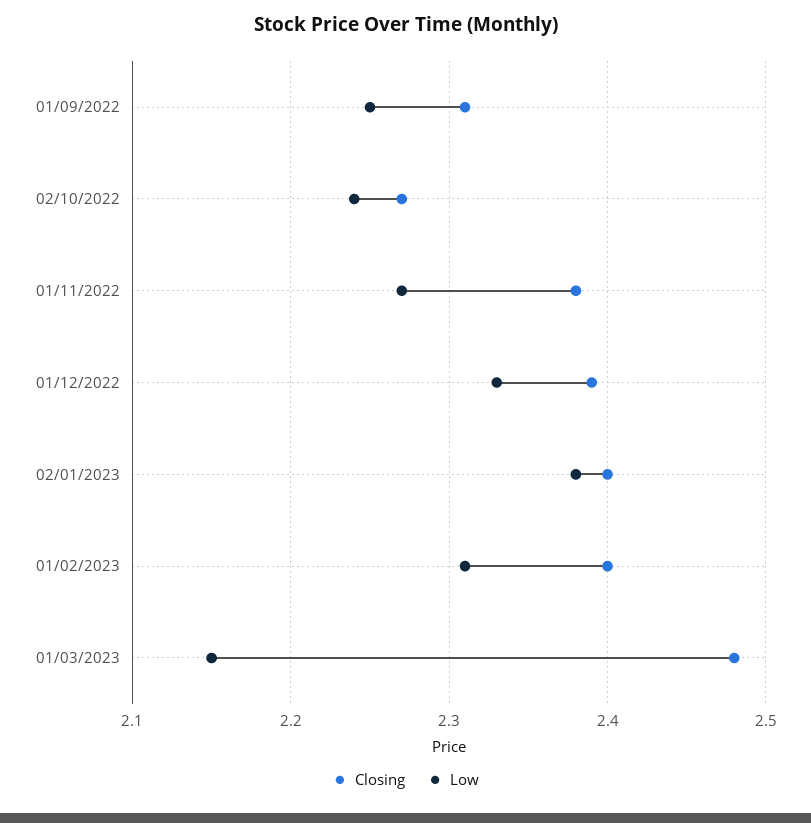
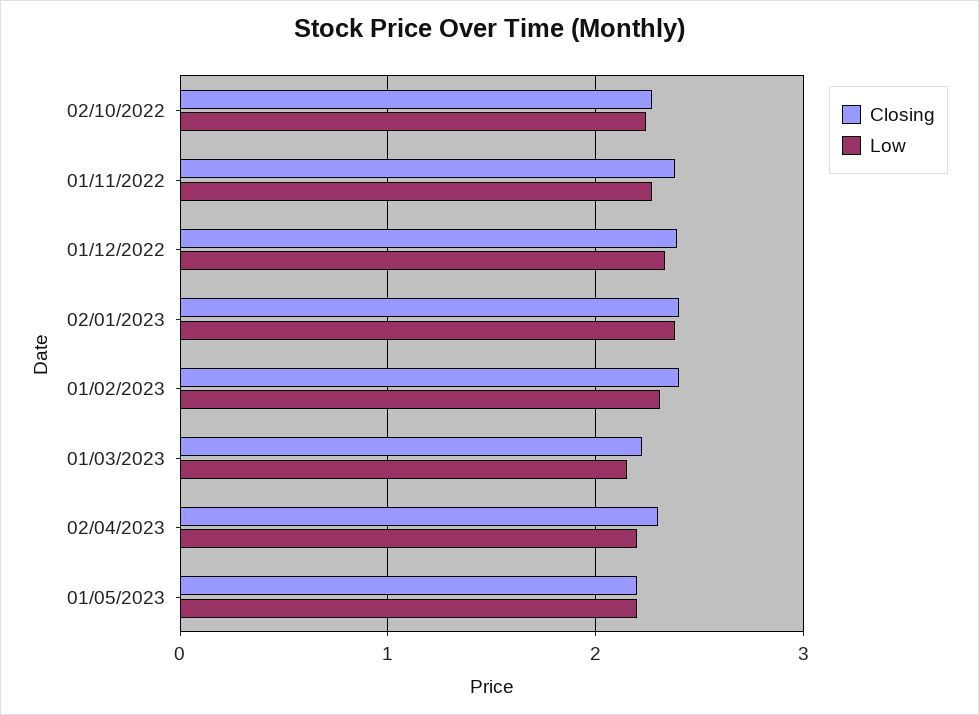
Closing, 01/09/2022: 2.31 -> none
Low, 01/09/2022: 2.25 -> none
Closing, 01/03/2023: 2.48 -> 2.2
Closing, 02/04/2023: none -> 2.3
Low, 02/04/2023: none -> 2.2
Closing, 01/05/2023: none -> 2.2
Low, 01/05/2023: none -> 2.2

